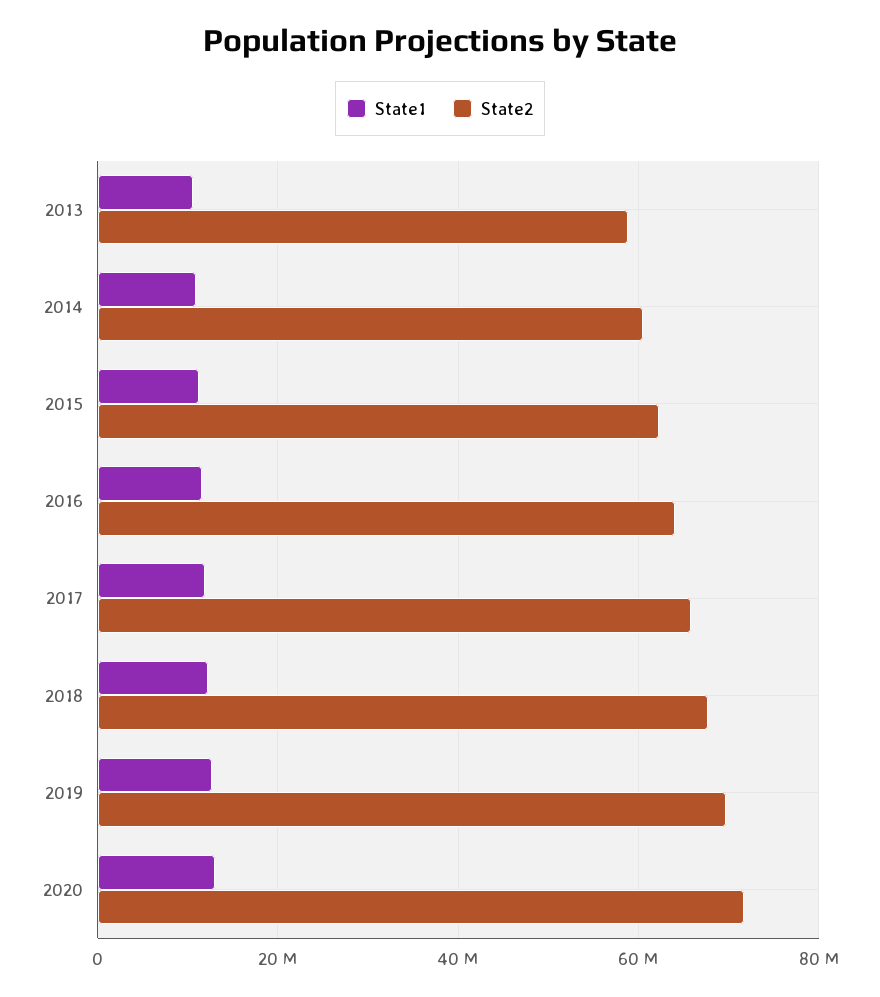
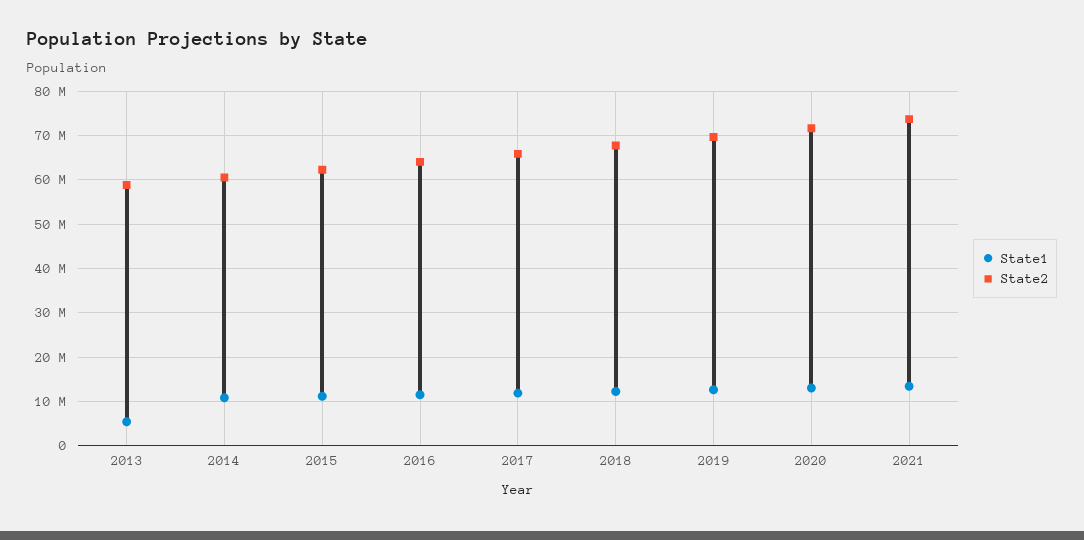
State1, 2013: 10000000 -> 6000000
State1, 2021: none -> 14000000
State2, 2021: none -> 74000000

